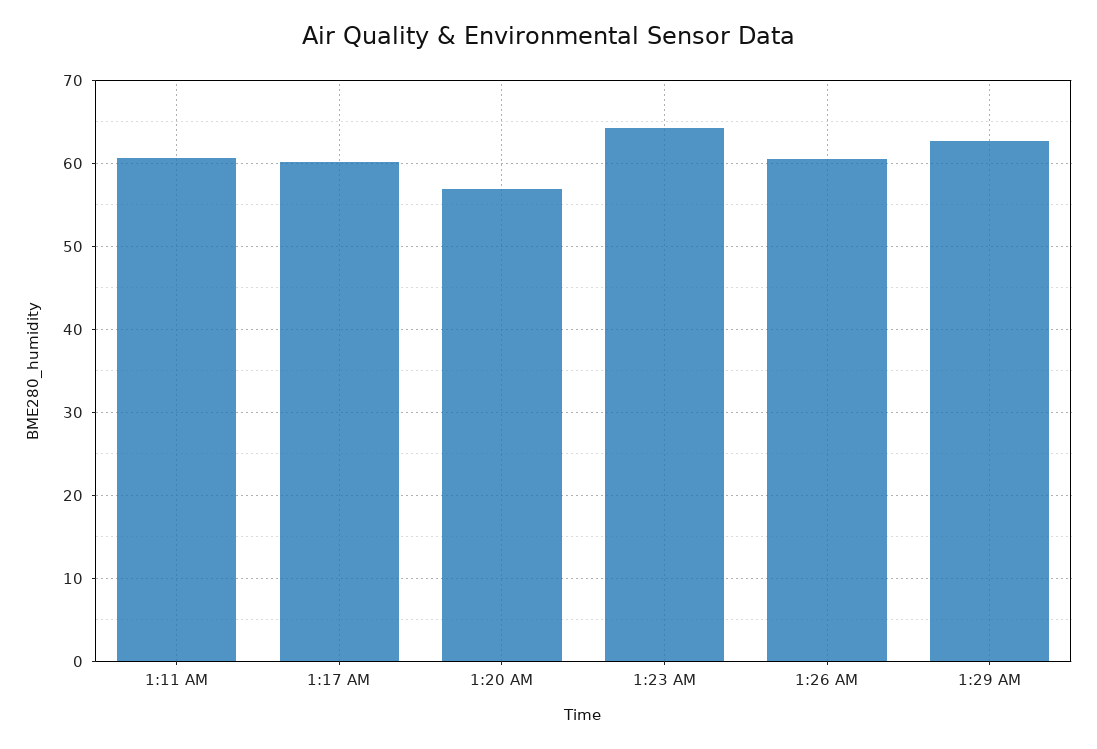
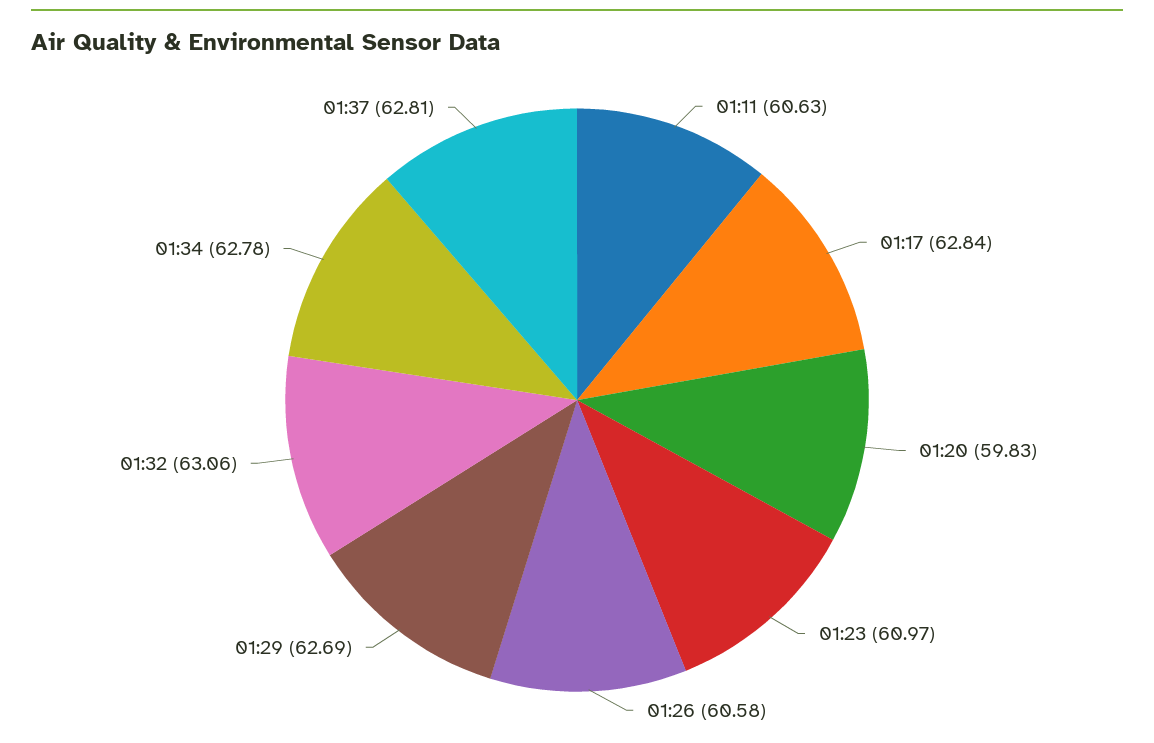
1:17 AM: 60 -> 62.84
1:20 AM: 57 -> 59.83
1:23 AM: 64 -> 60.97
01:32: none -> 63.06
01:34: none -> 62.78
01:37: none -> 62.81

